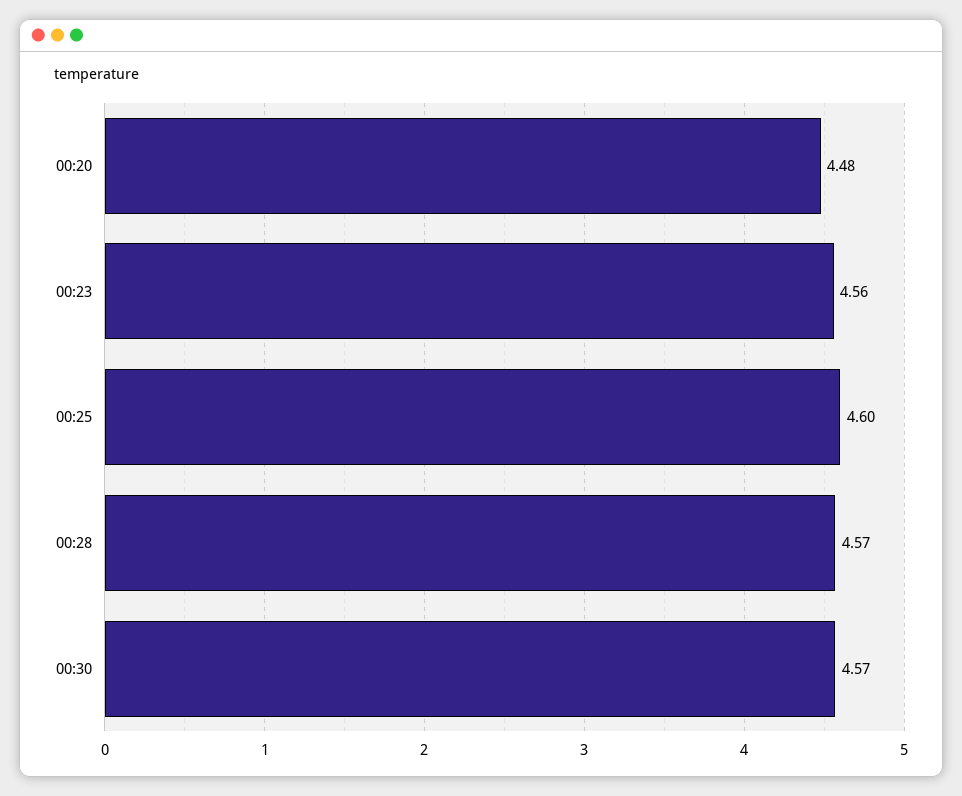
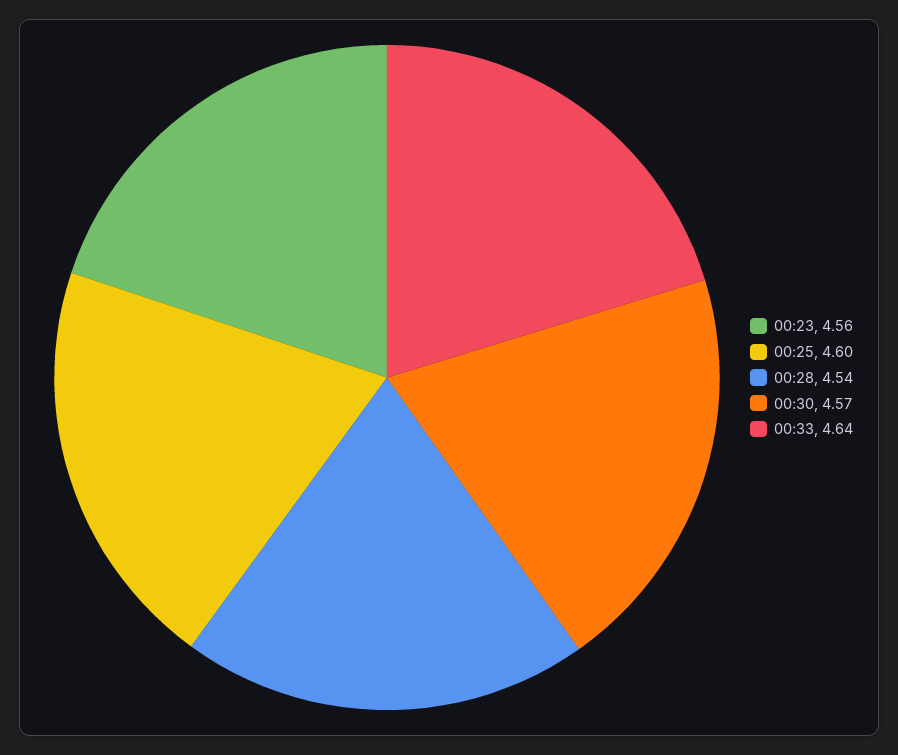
00:20: 4.48 -> none
00:28: 4.57 -> 4.54
00:33: none -> 4.64

